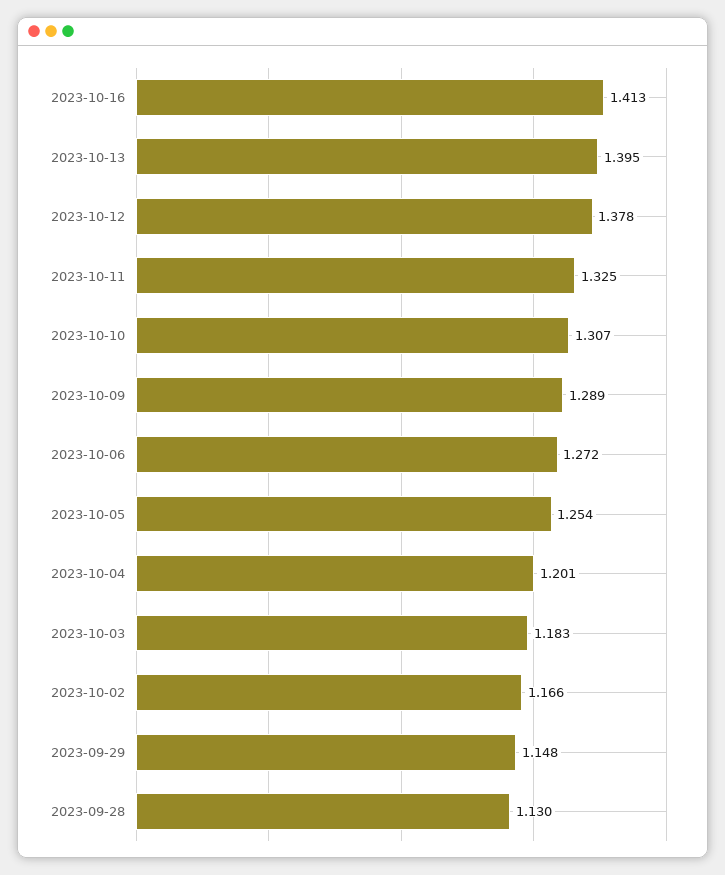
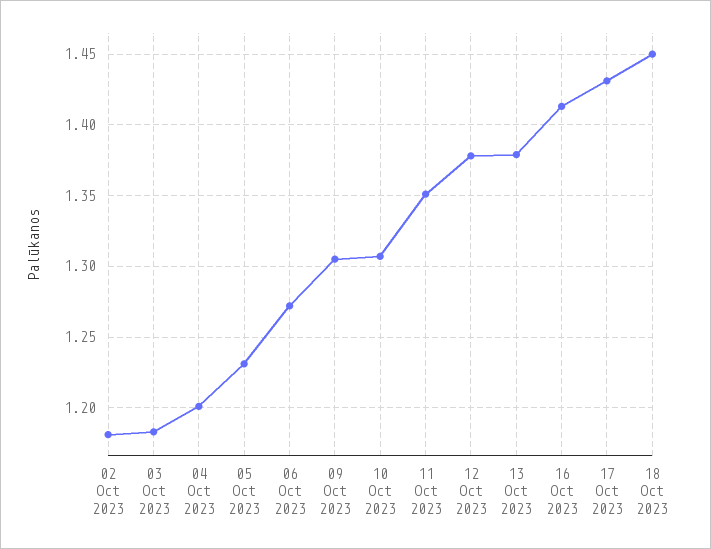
2023-10-13: 1.395 -> 1.38
2023-10-11: 1.325 -> 1.35
2023-10-09: 1.289 -> 1.305
2023-10-05: 1.254 -> 1.23
2023-10-02: 1.166 -> 1.18
2023-09-29: 1.148 -> none
2023-09-28: 1.13 -> none
17 Oct 2023: none -> 1.43
18 Oct 2023: none -> 1.45

